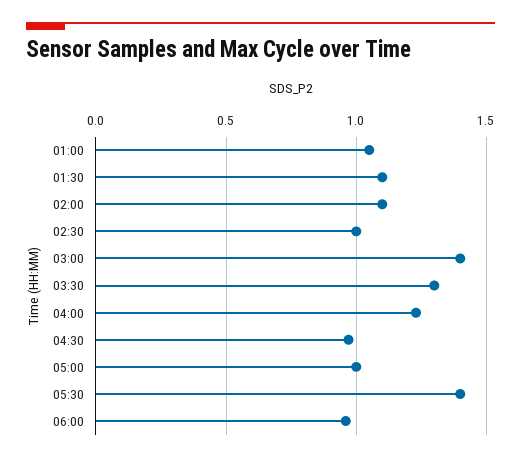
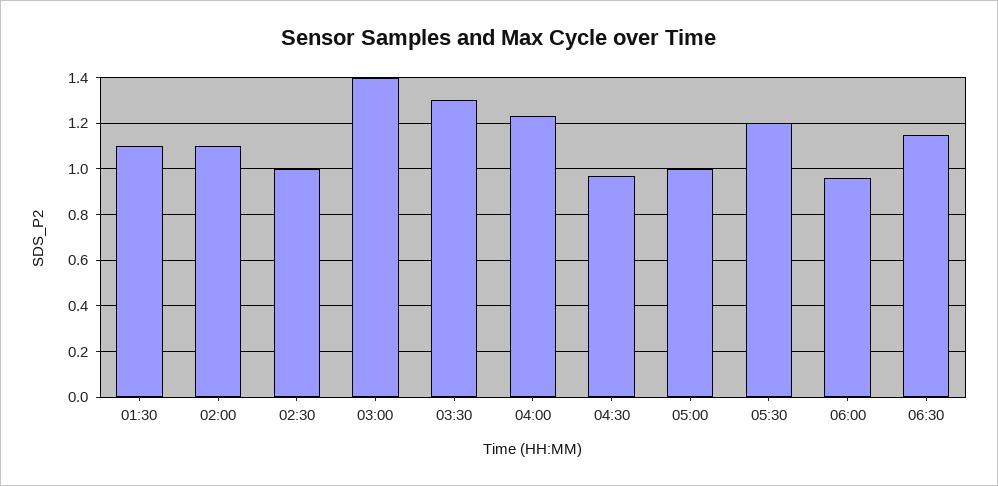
01:00: 1.05 -> none
05:30: 1.4 -> 1.2
06:30: none -> 1.15

